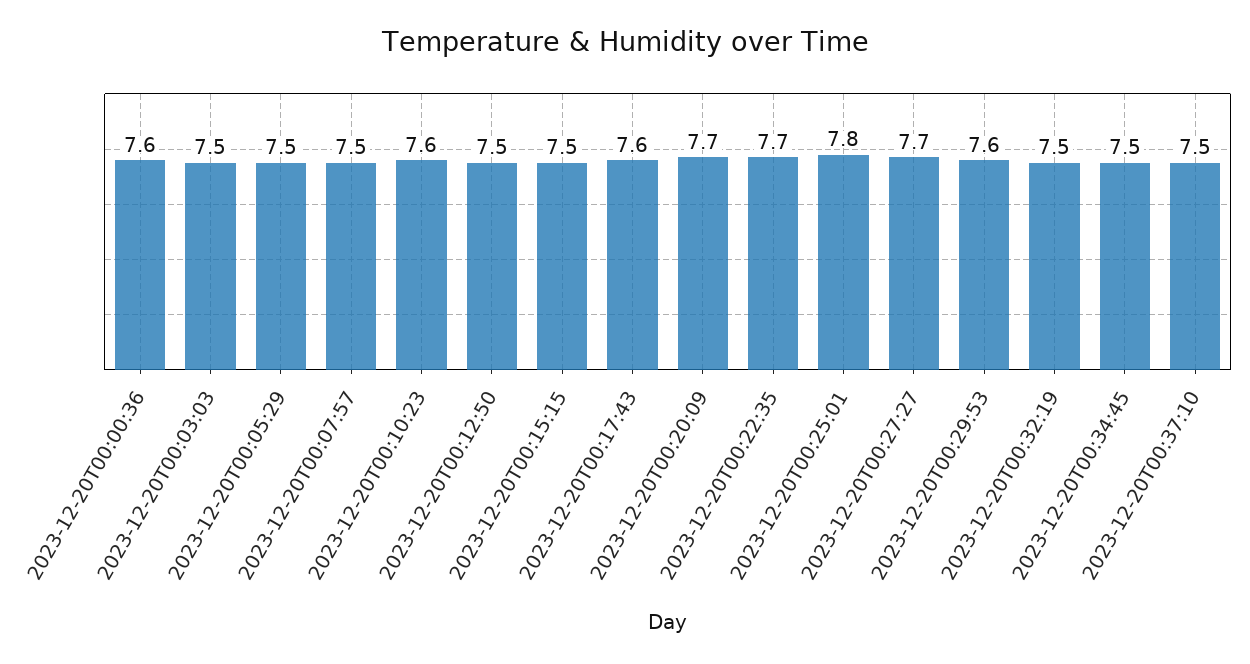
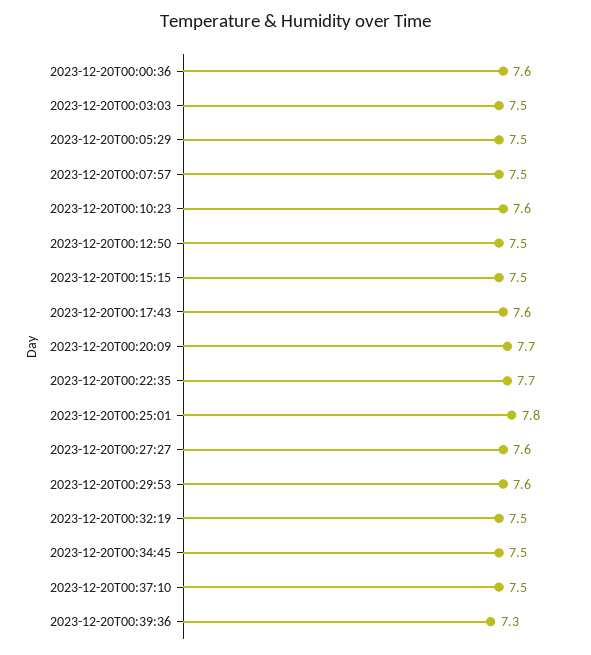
2023-12-20T00:27:27: 7.7 -> 7.6
2023-12-20T00:39:36: none -> 7.3

